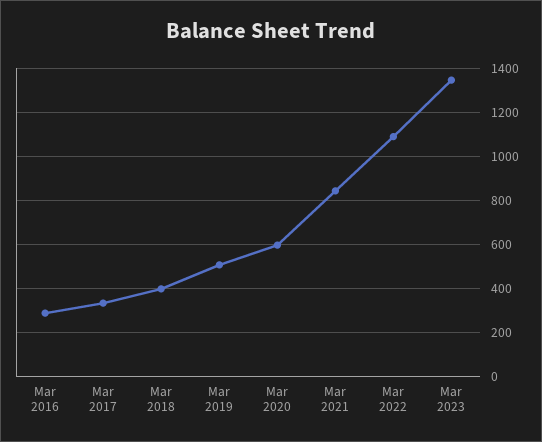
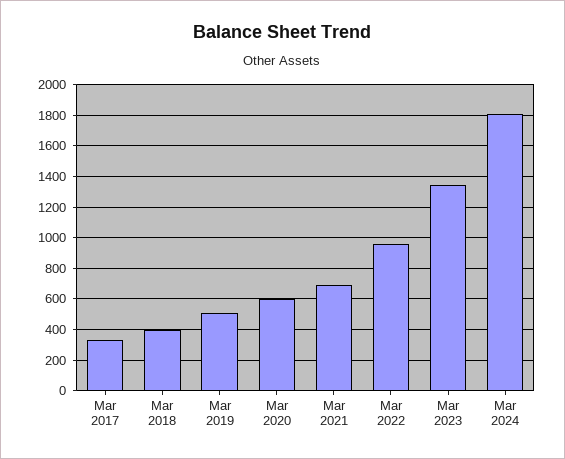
Mar 2016: 300 -> none
Mar 2021: 850 -> 700
Mar 2022: 1100 -> 950
Mar 2024: none -> 1800

